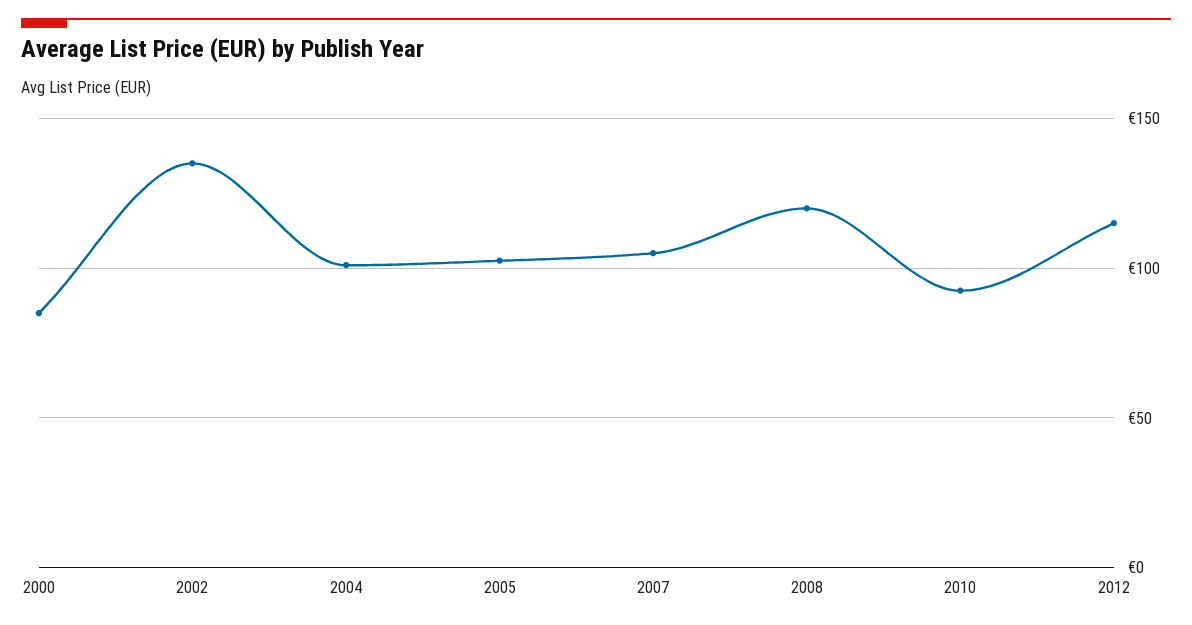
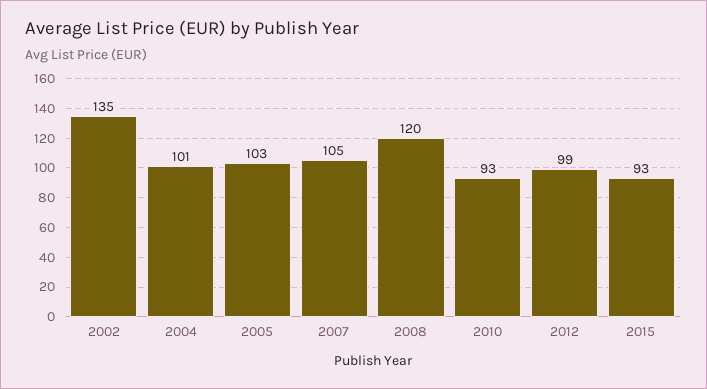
2000: 85 -> none
2012: 115 -> 99
2015: none -> 93

